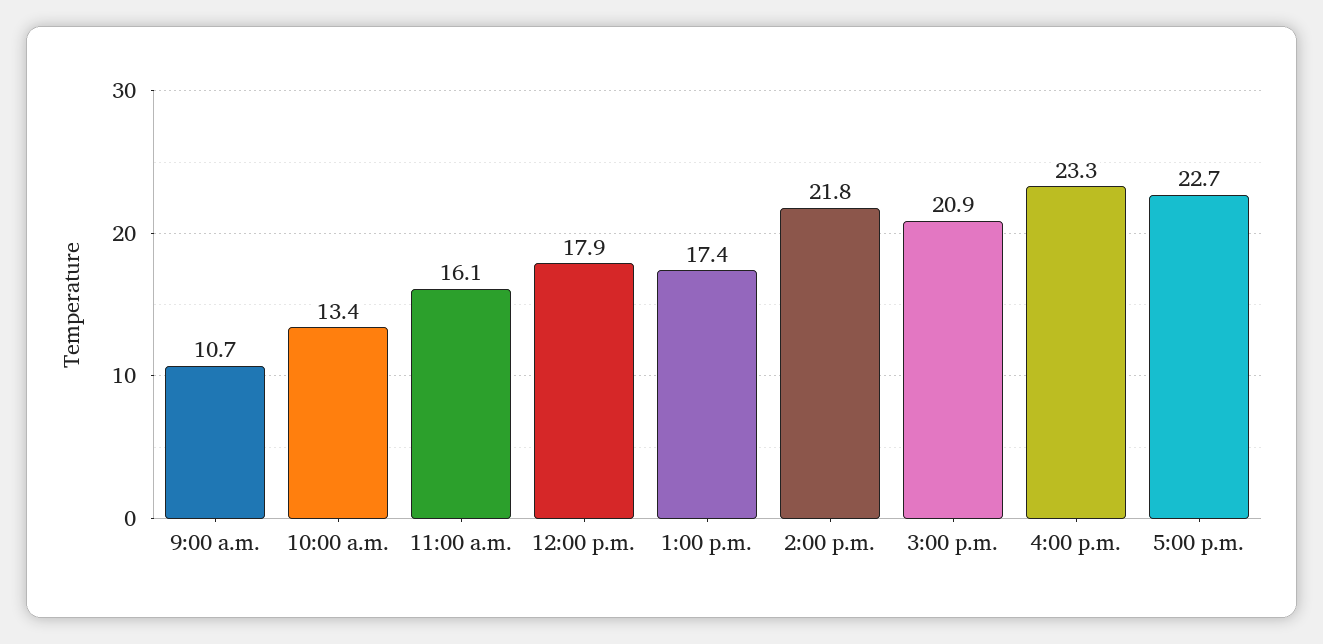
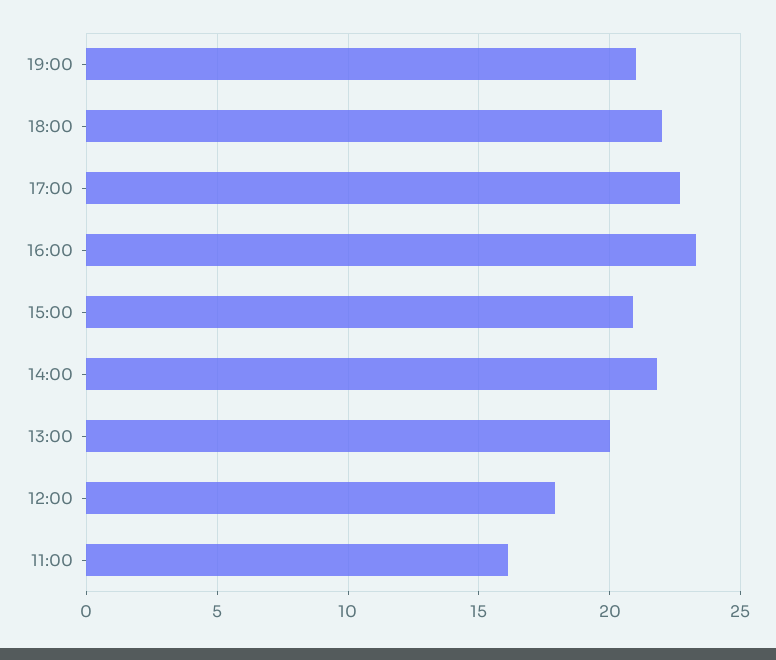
9:00 a.m.: 10.7 -> none
10:00 a.m.: 13.4 -> none
1:00 p.m.: 17.4 -> 20
19:00: none -> 21
18:00: none -> 22

